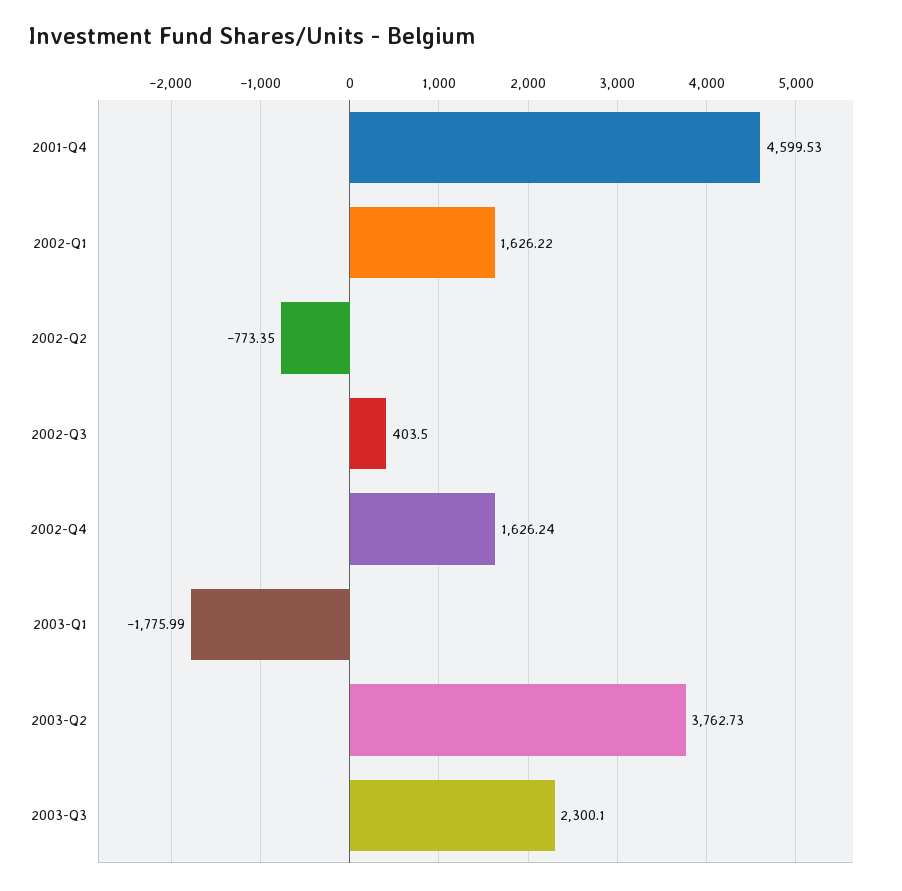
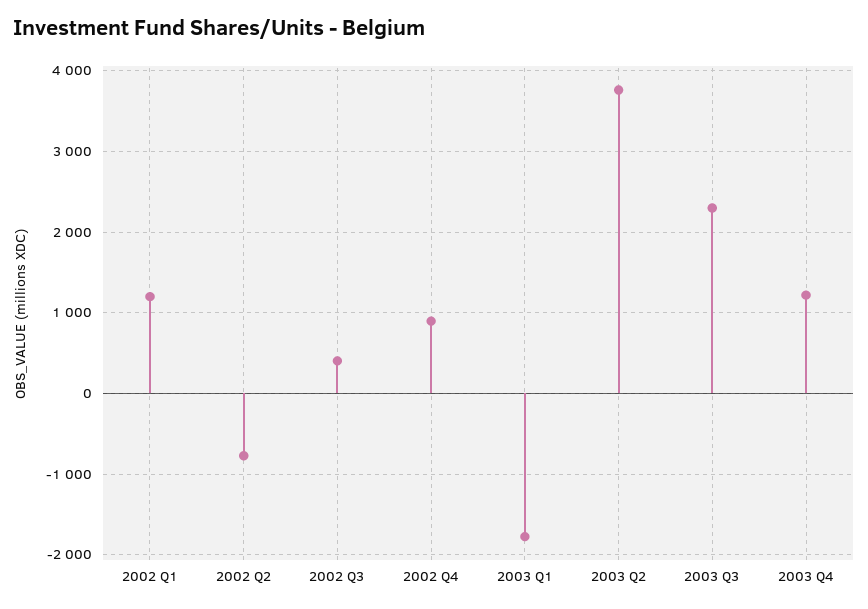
2001-Q4: 4599.53 -> none
2002-Q1: 1626.22 -> 1200
2002-Q4: 1626.24 -> 900
2003 Q4: none -> 1200

